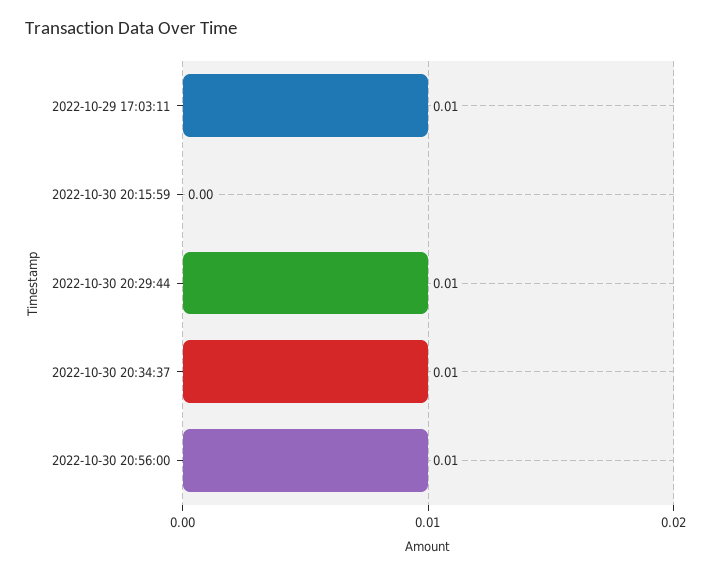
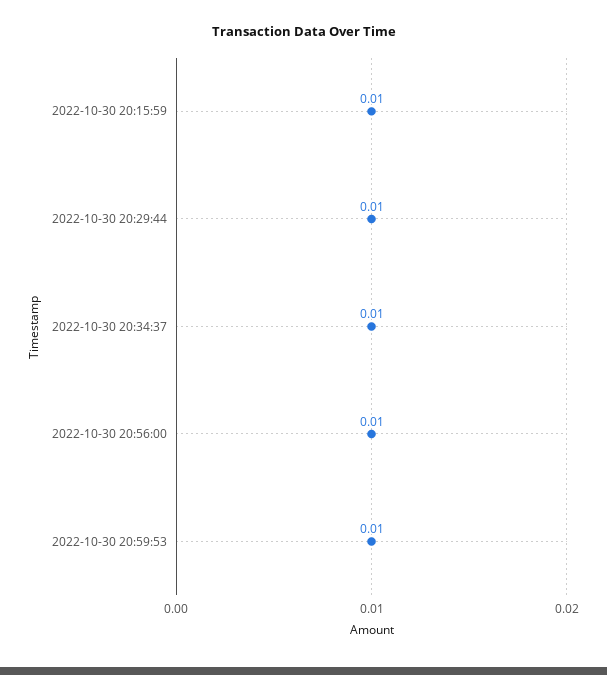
2022-10-29 17:03:11: 0.01 -> none
2022-10-30 20:15:59: 0 -> 0.01
2022-10-30 20:59:53: none -> 0.01

